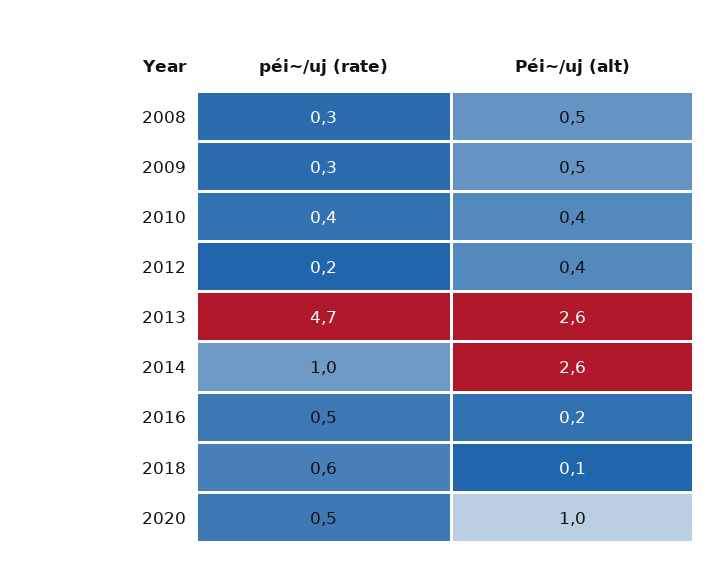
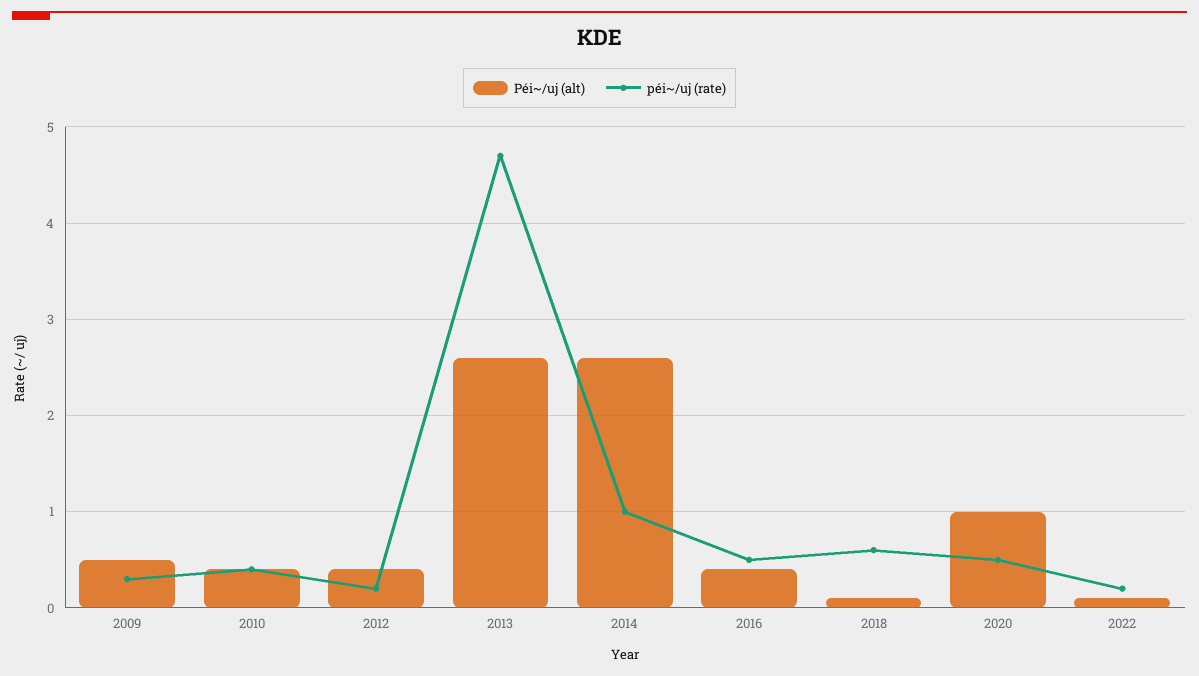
péi~/uj (rate), 2008: 0.3 -> none
Péi~/uj (alt), 2008: 0.5 -> none
Péi~/uj (alt), 2016: 0.2 -> 0.4
Péi~/uj (alt), 2022: none -> 0.1
péi~/uj (rate), 2022: none -> 0.2

